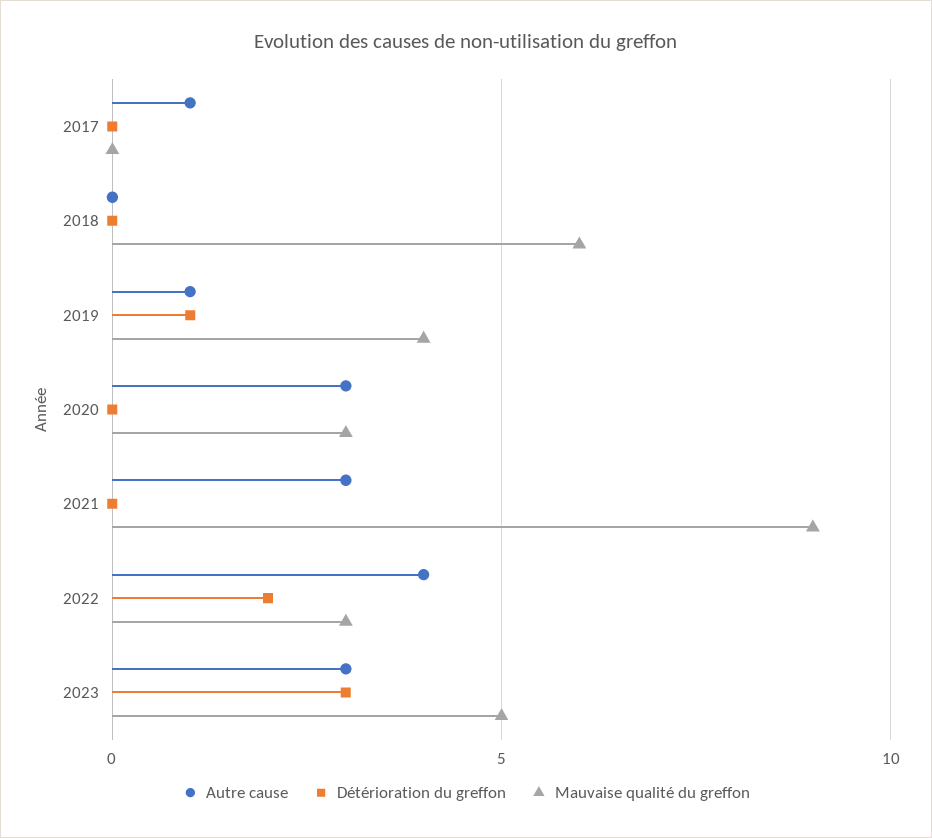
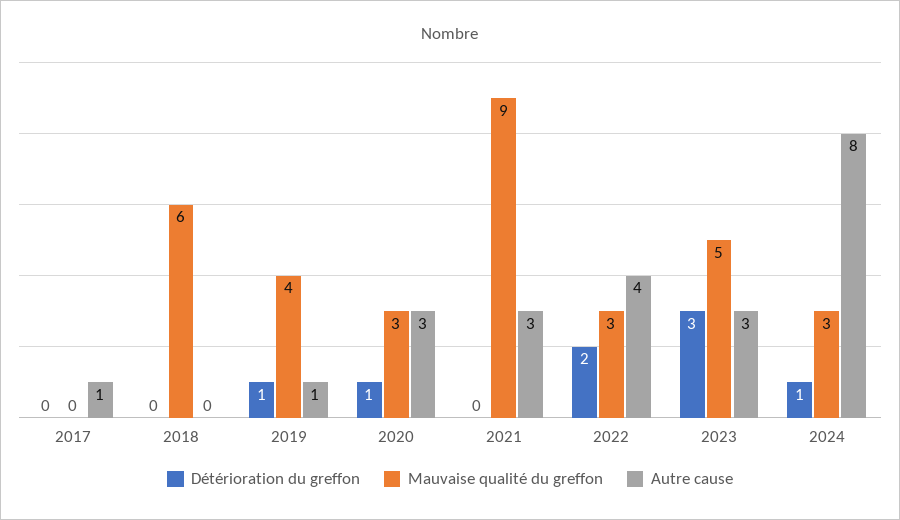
Détérioration du greffon, 2020: 0 -> 1
Détérioration du greffon, 2024: none -> 1
Mauvaise qualité du greffon, 2024: none -> 3
Autre cause, 2024: none -> 8

